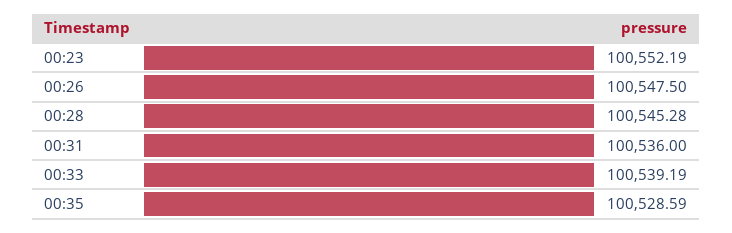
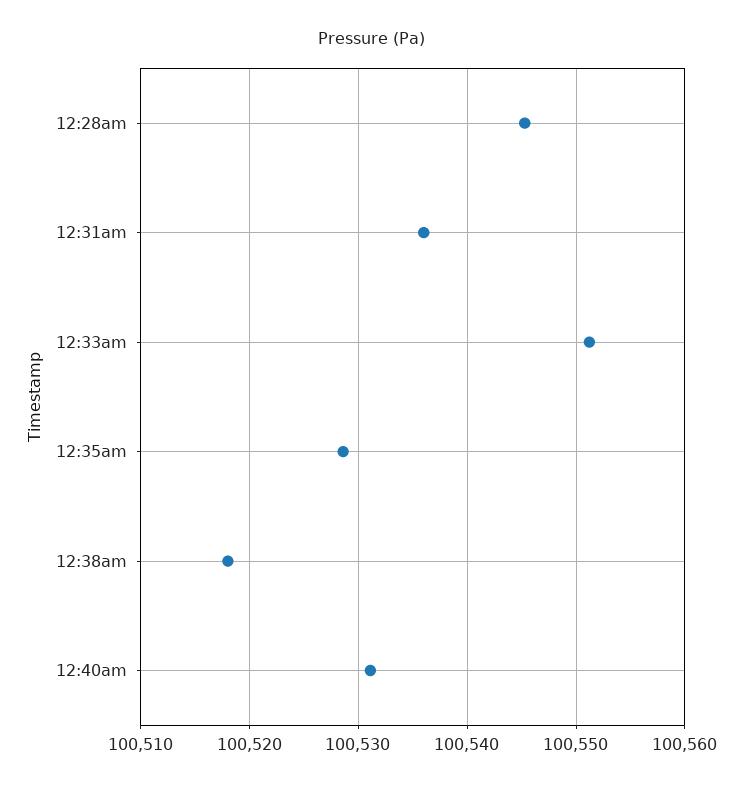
00:23: 100552.19 -> none
00:26: 100547.5 -> none
00:33: 100539.19 -> 100551
12:38am: none -> 100518
12:40am: none -> 100531

